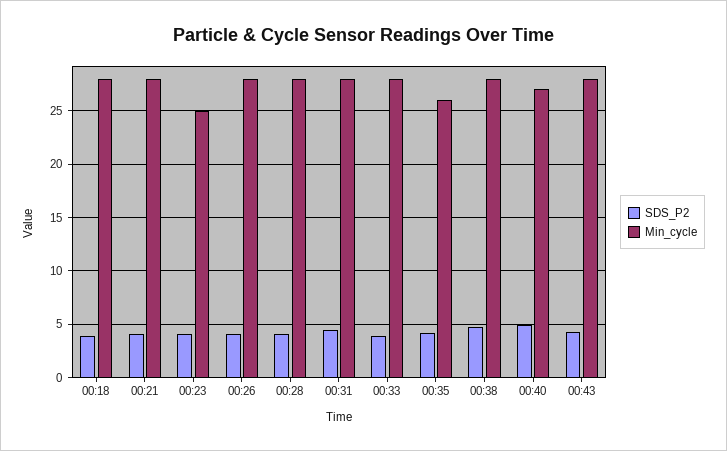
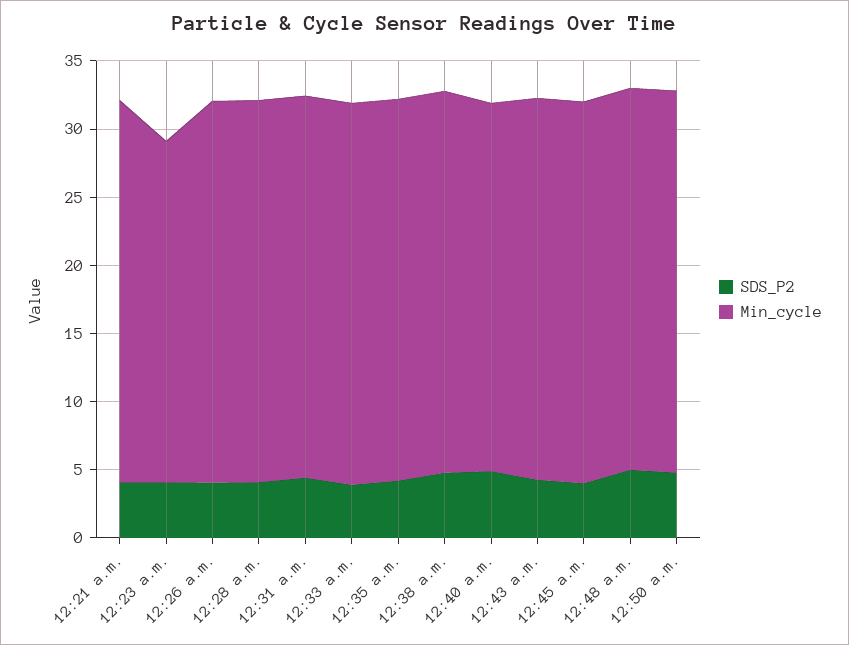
SDS_P2, 00:18: 4 -> none
Min_cycle, 00:18: 28 -> none
Min_cycle, 00:35: 26 -> 28
SDS_P2, 12:45 a.m.: none -> 4
Min_cycle, 12:45 a.m.: none -> 28
SDS_P2, 12:48 a.m.: none -> 5
Min_cycle, 12:48 a.m.: none -> 28
SDS_P2, 12:50 a.m.: none -> 5
Min_cycle, 12:50 a.m.: none -> 28

